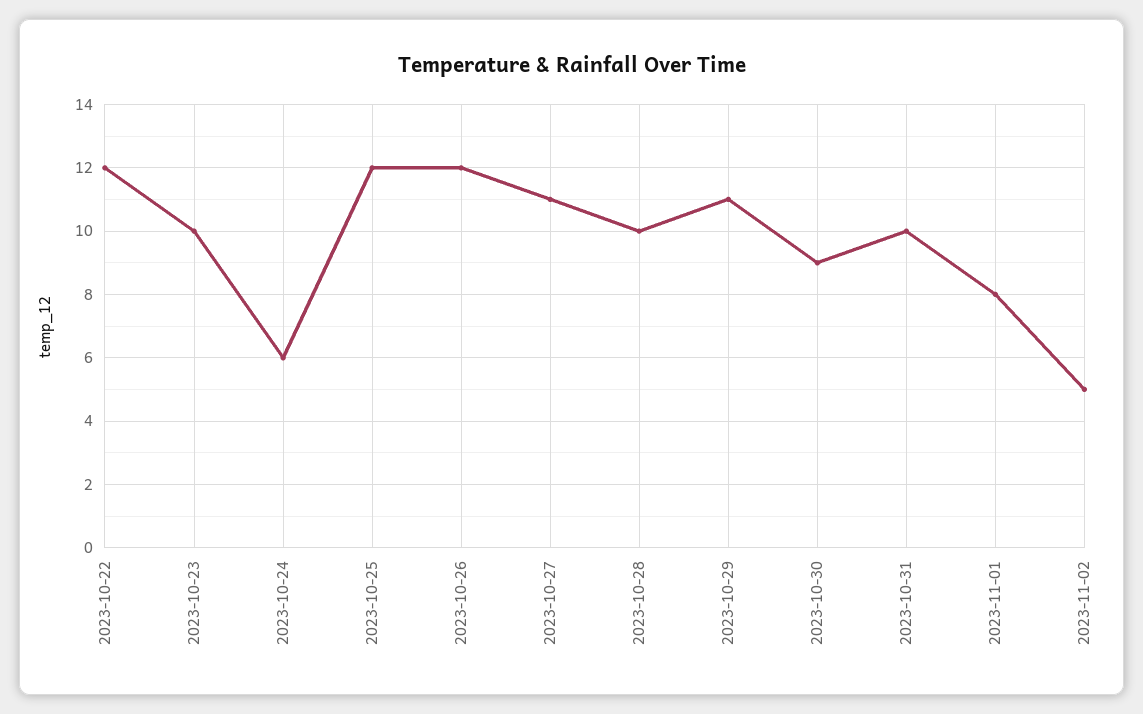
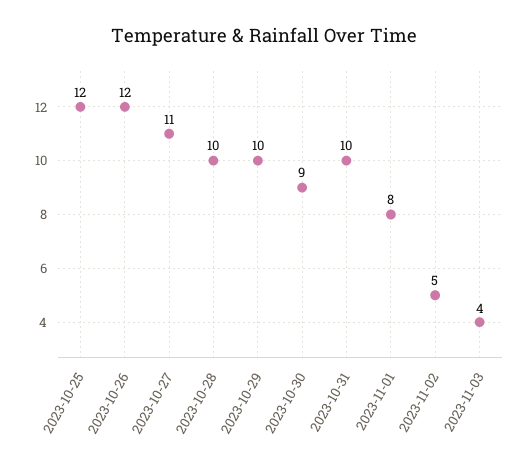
2023-10-22: 12 -> none
2023-10-23: 10 -> none
2023-10-24: 6 -> none
2023-10-29: 11 -> 10
2023-11-03: none -> 4

